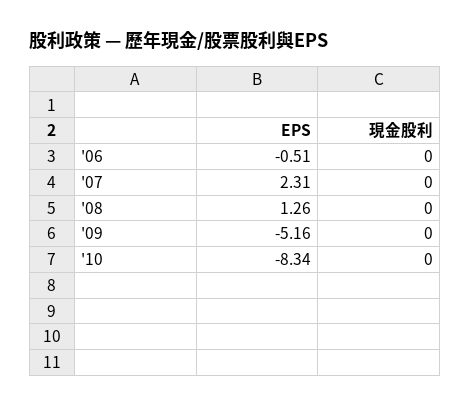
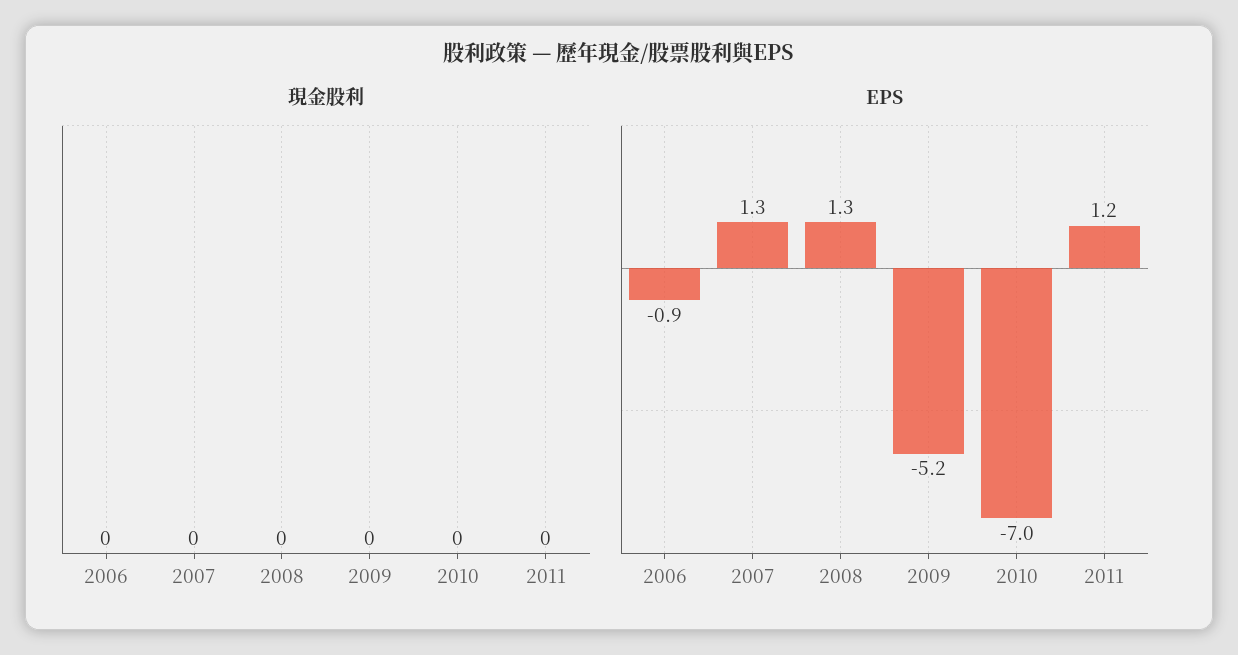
EPS, '06: -0.51 -> -0.9
EPS, '07: 2.31 -> 1.3
EPS, '10: -8.34 -> -7
現金股利, 2011: none -> 0
EPS, 2011: none -> 1.2

